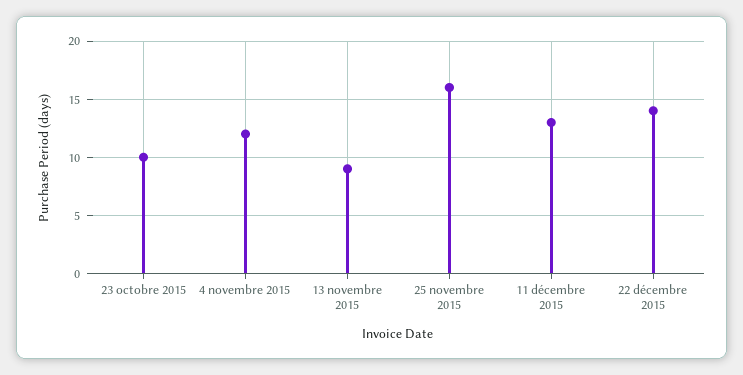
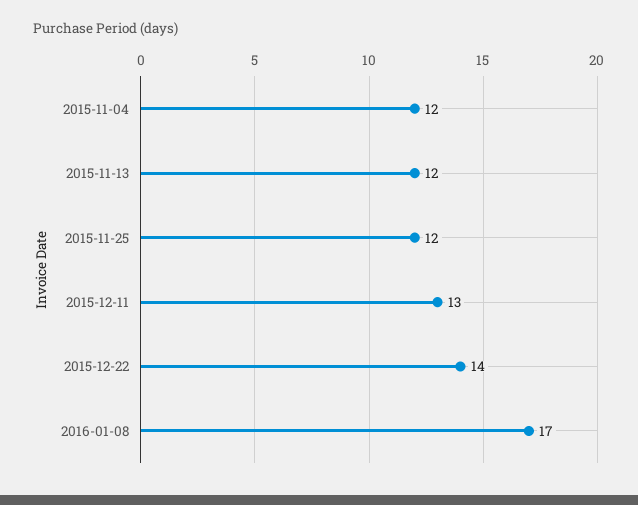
23 octobre 2015: 10 -> none
13 novembre 2015: 9 -> 12
25 novembre 2015: 16 -> 12
2016-01-08: none -> 17

